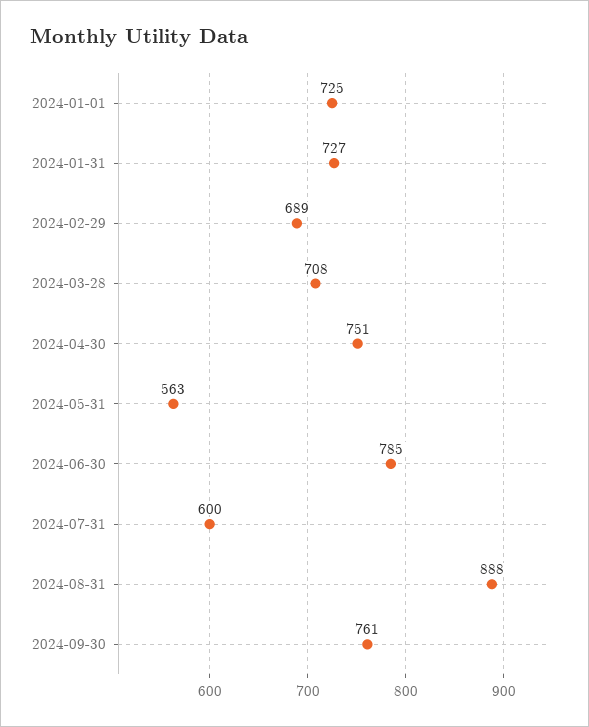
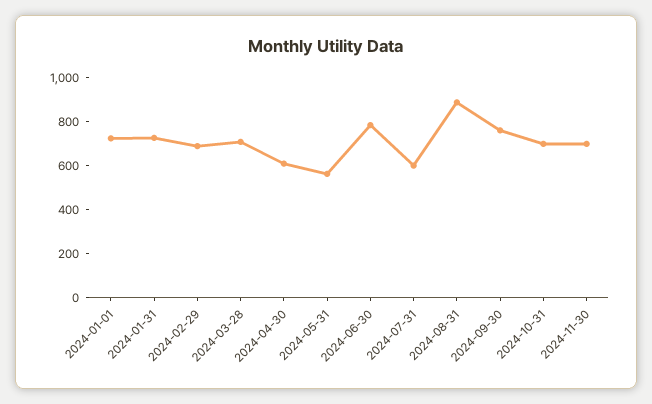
2024-04-30: 751 -> 600
2024-10-31: none -> 700
2024-11-30: none -> 700

